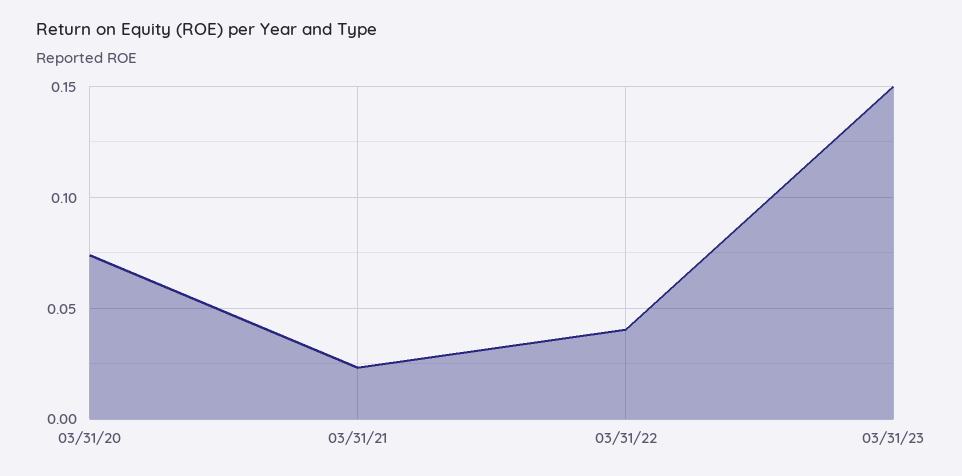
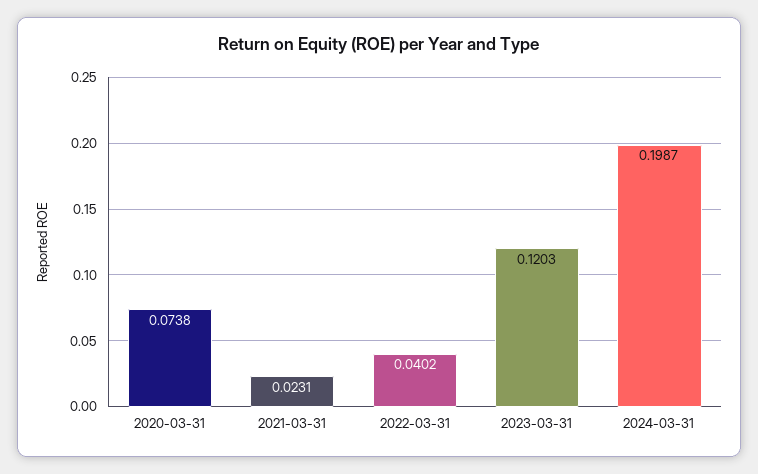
03/31/23: 0.15 -> 0.1203
2024-03-31: none -> 0.1987

